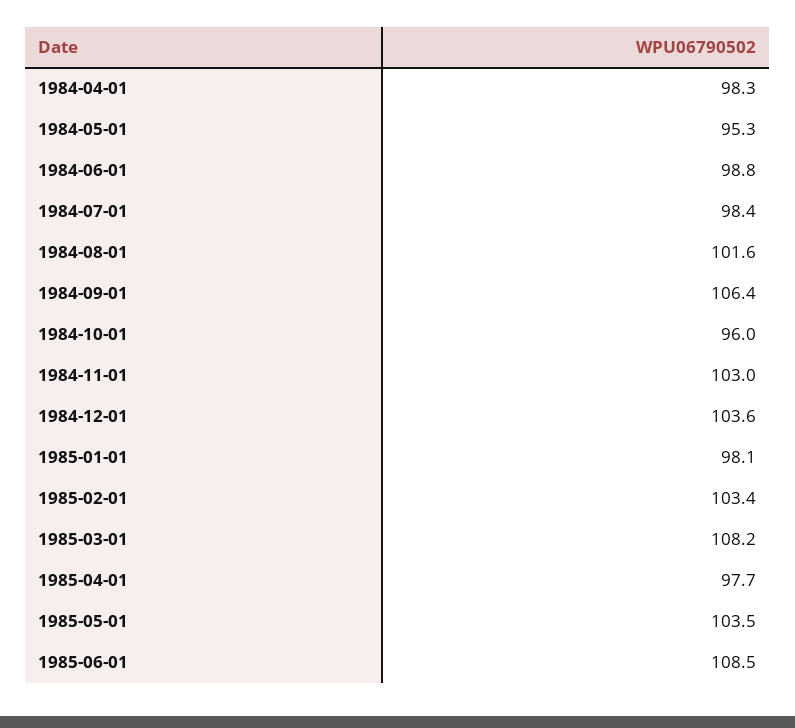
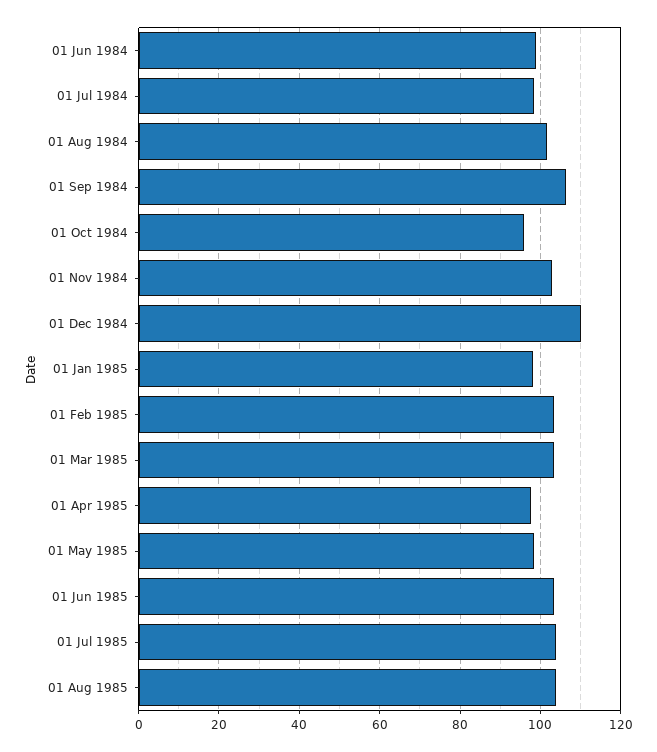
1984-04-01: 98.3 -> none
1984-05-01: 95.3 -> none
1984-12-01: 103.6 -> 110
1985-03-01: 108.2 -> 104
1985-05-01: 103.5 -> 98
1985-06-01: 108.5 -> 104
01 Jul 1985: none -> 104
01 Aug 1985: none -> 104

